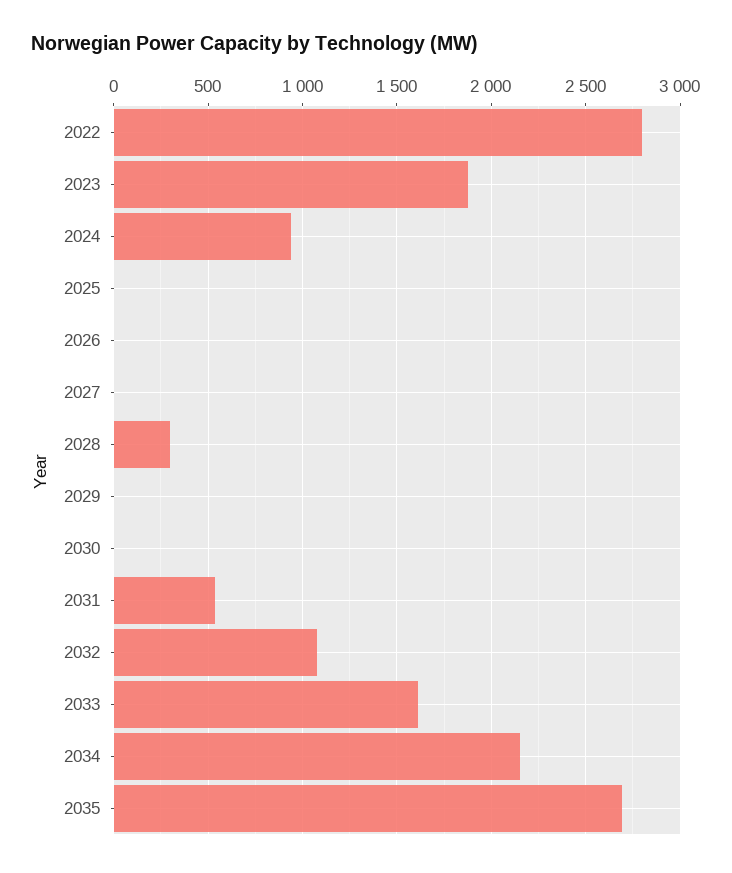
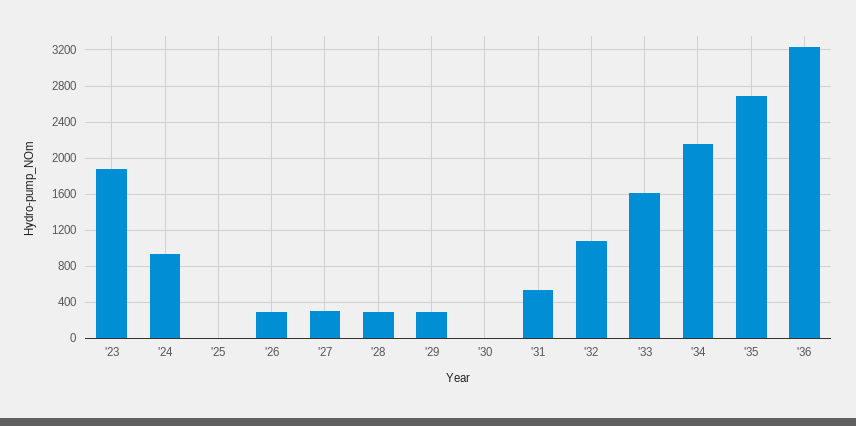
2022: 2800 -> none
2026: 0 -> 300
2027: 0 -> 300
2029: 0 -> 300
'36: none -> 3200

